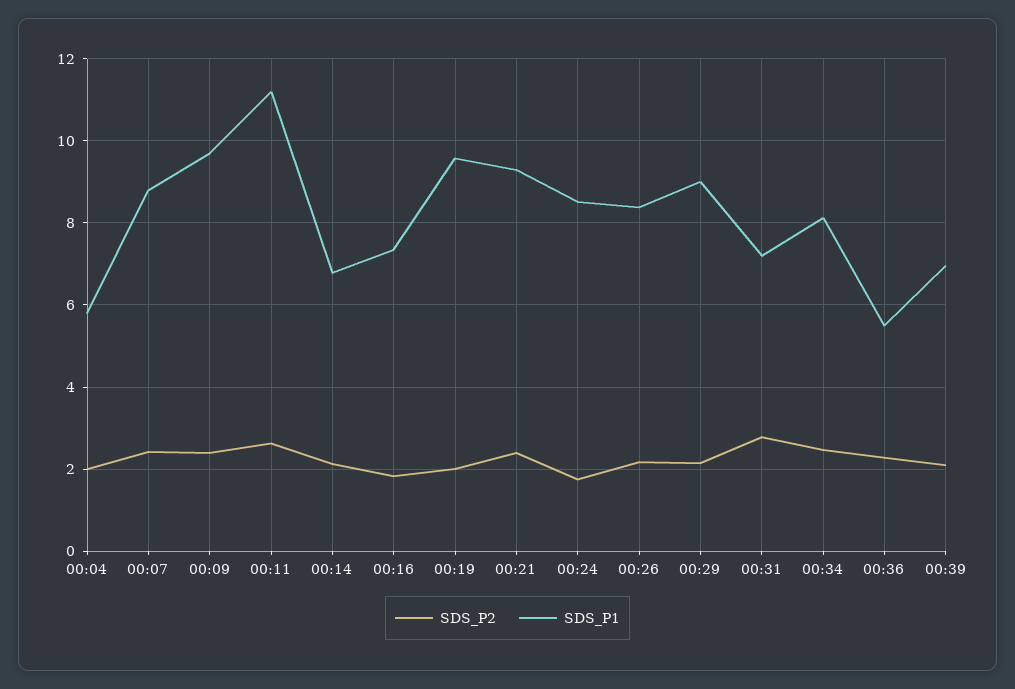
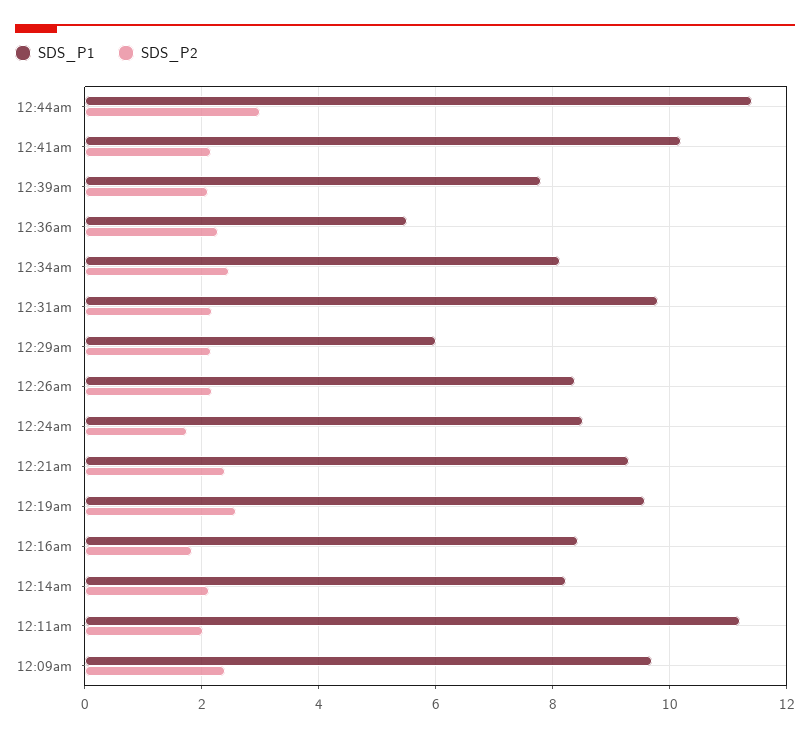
SDS_P2, 00:04: 2 -> none
SDS_P1, 00:04: 5.8 -> none
SDS_P2, 00:07: 2.4 -> none
SDS_P1, 00:07: 8.8 -> none
SDS_P2, 00:11: 2.6 -> 2
SDS_P1, 00:14: 6.8 -> 8.2
SDS_P1, 00:16: 7.4 -> 8.4
SDS_P2, 00:19: 2 -> 2.6
SDS_P1, 00:29: 9 -> 6
SDS_P2, 00:31: 2.8 -> 2.2
SDS_P1, 00:31: 7.2 -> 9.8
SDS_P1, 00:39: 7 -> 7.8
SDS_P1, 12:44am: none -> 11.4
SDS_P2, 12:44am: none -> 3
SDS_P1, 12:41am: none -> 10.2
SDS_P2, 12:41am: none -> 2.2

